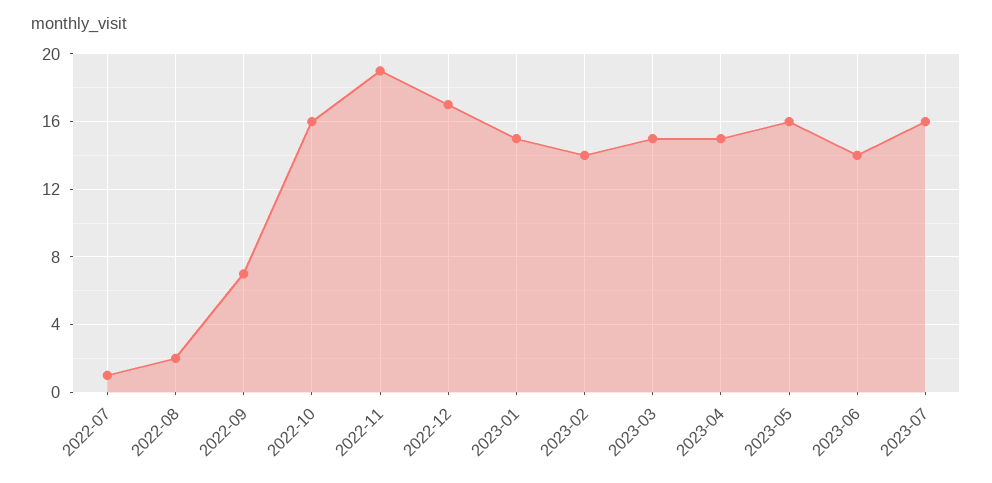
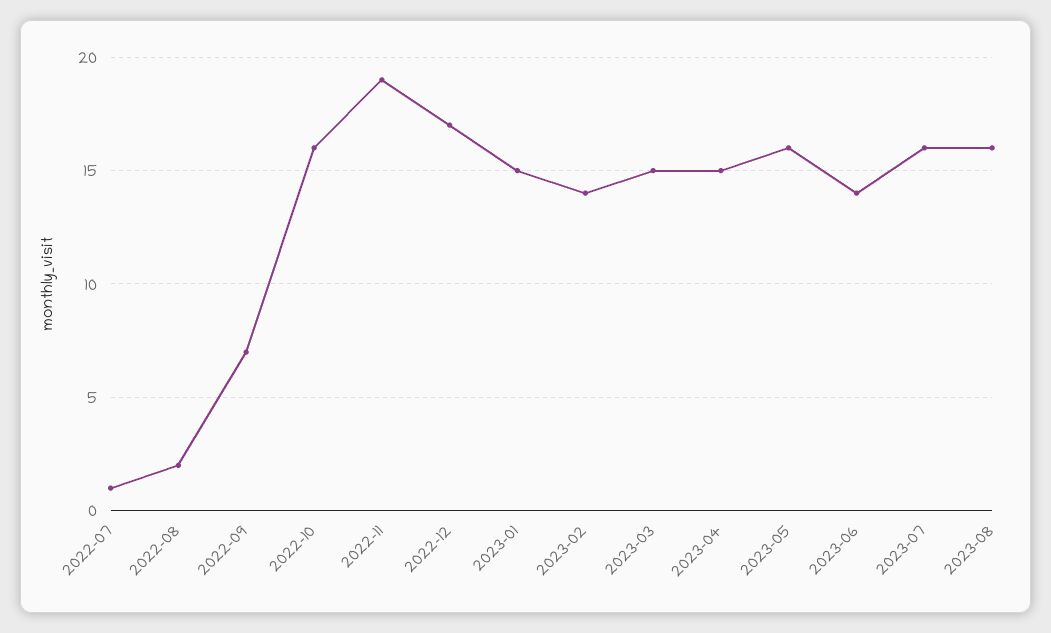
2023-08: none -> 16

